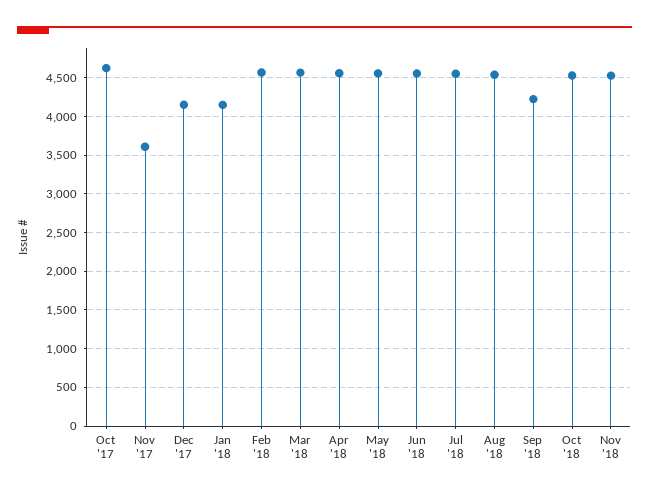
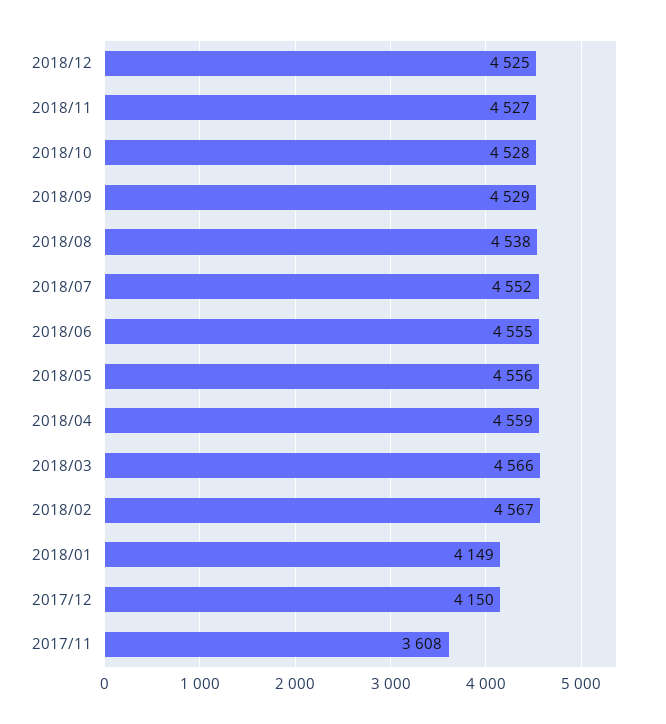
Oct '17: 4600 -> none
Sep '18: 4200 -> 4529
2018/12: none -> 4525

